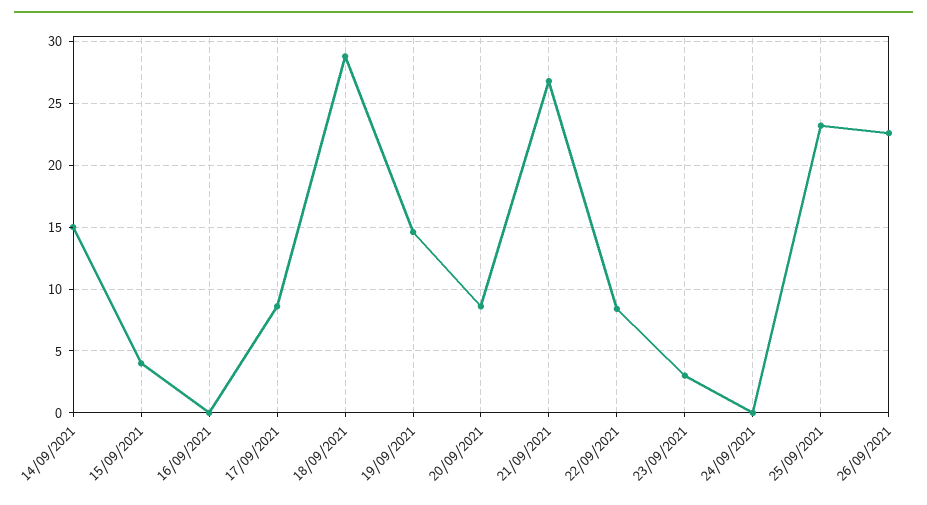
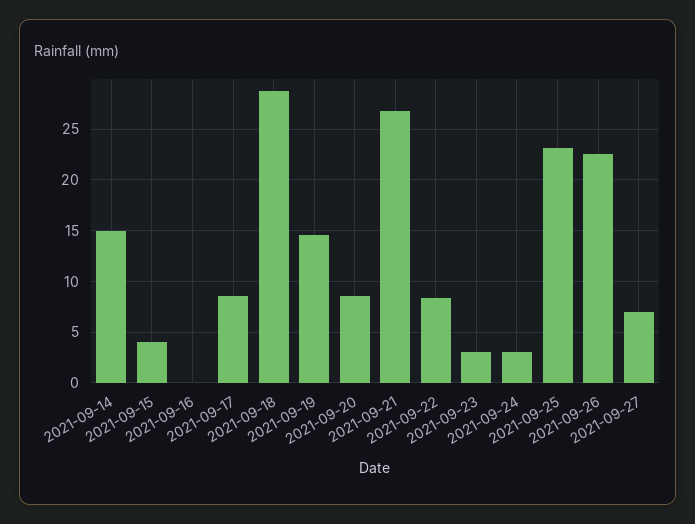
24/09/2021: 0 -> 3
2021-09-27: none -> 7

